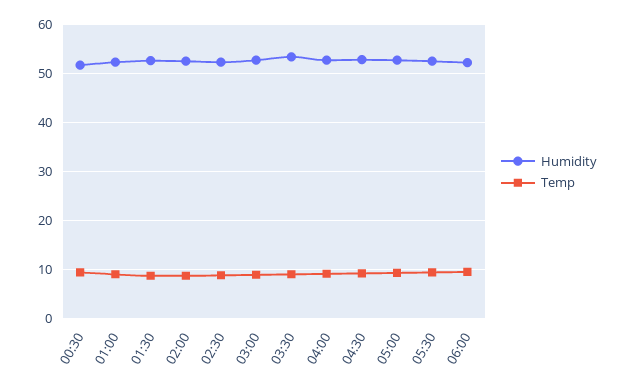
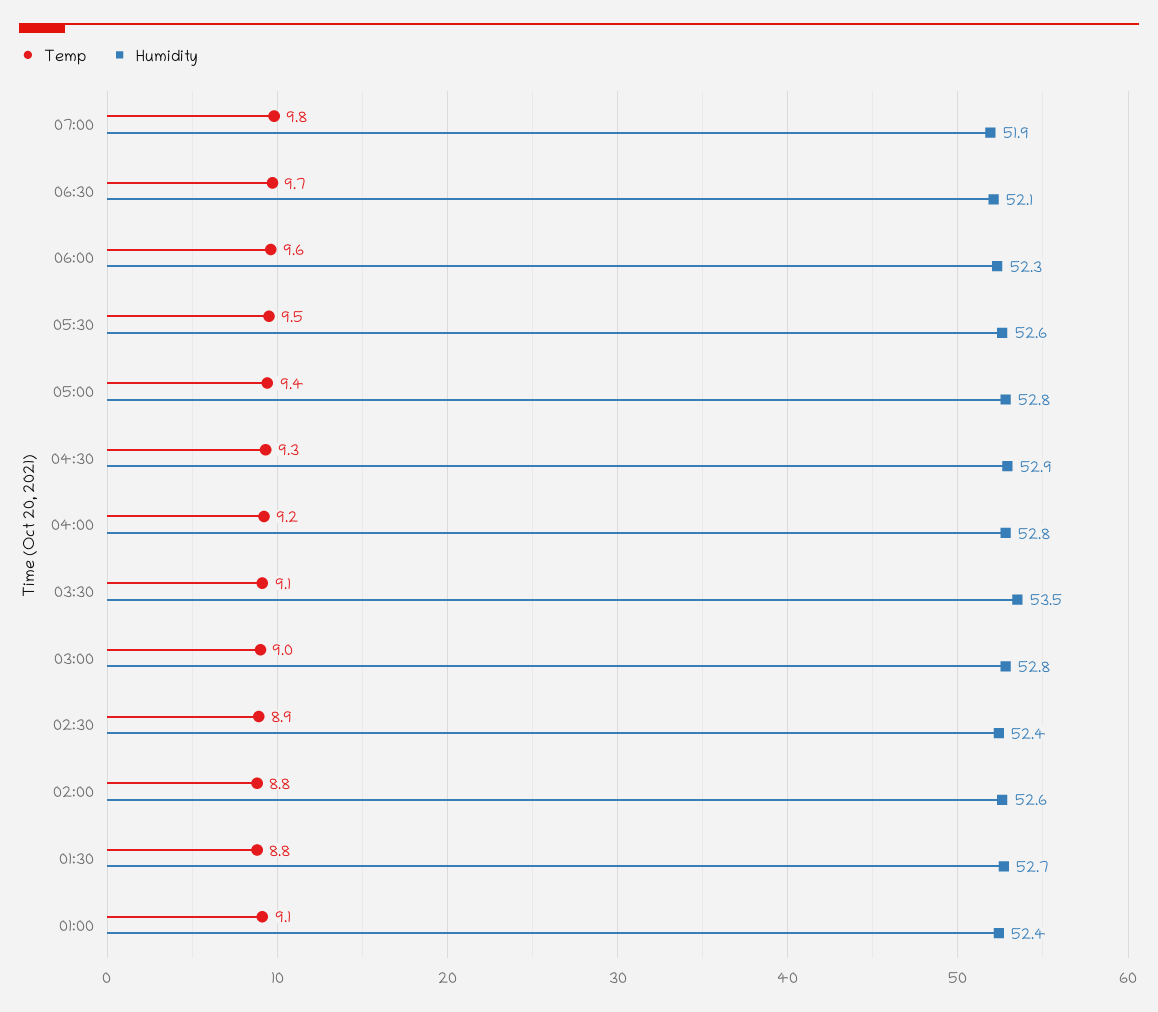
Humidity, 00:30: 52 -> none
Temp, 00:30: 10 -> none
Temp, 07:00: none -> 9.8
Humidity, 07:00: none -> 51.9
Temp, 06:30: none -> 9.7
Humidity, 06:30: none -> 52.1

